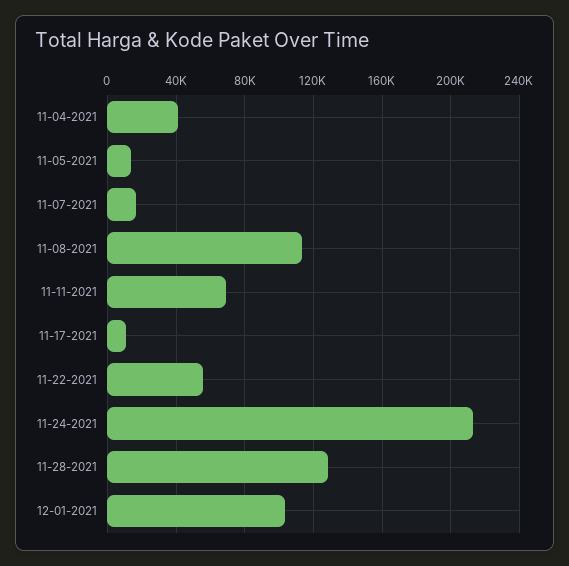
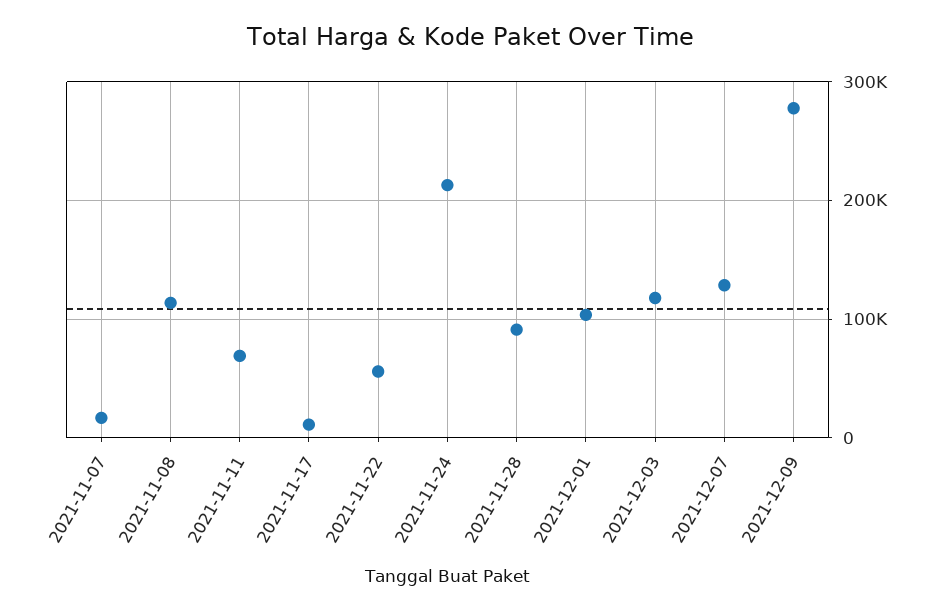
11-04-2021: 40000 -> none
11-05-2021: 15000 -> none
11-28-2021: 130000 -> 90000
2021-12-03: none -> 120000
2021-12-07: none -> 130000
2021-12-09: none -> 280000

